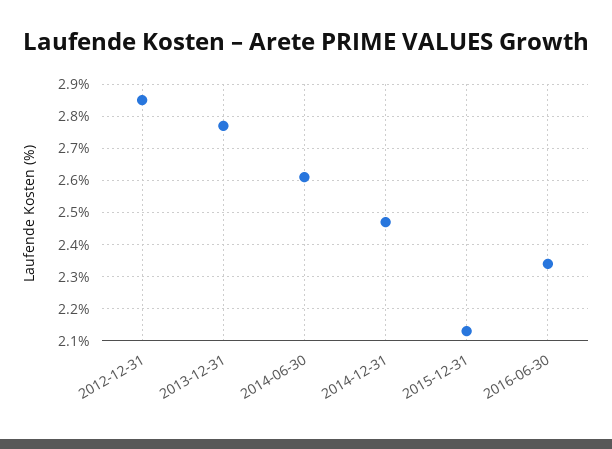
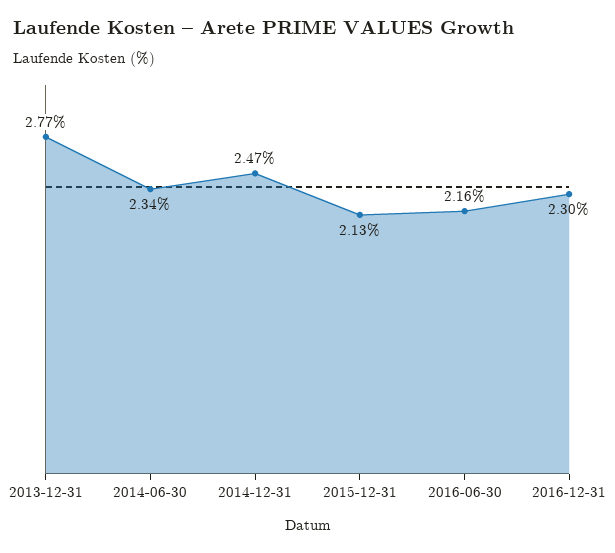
2012-12-31: 2.85 -> none
2014-06-30: 2.6 -> 2.34
2016-06-30: 2.35 -> 2.16
2016-12-31: none -> 2.3

